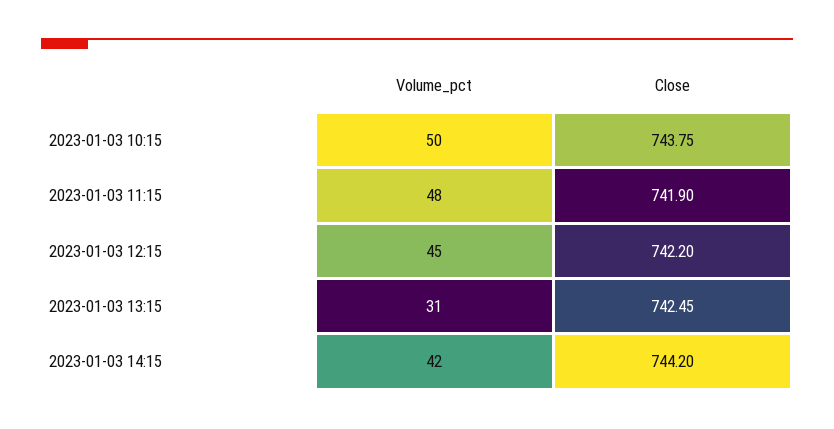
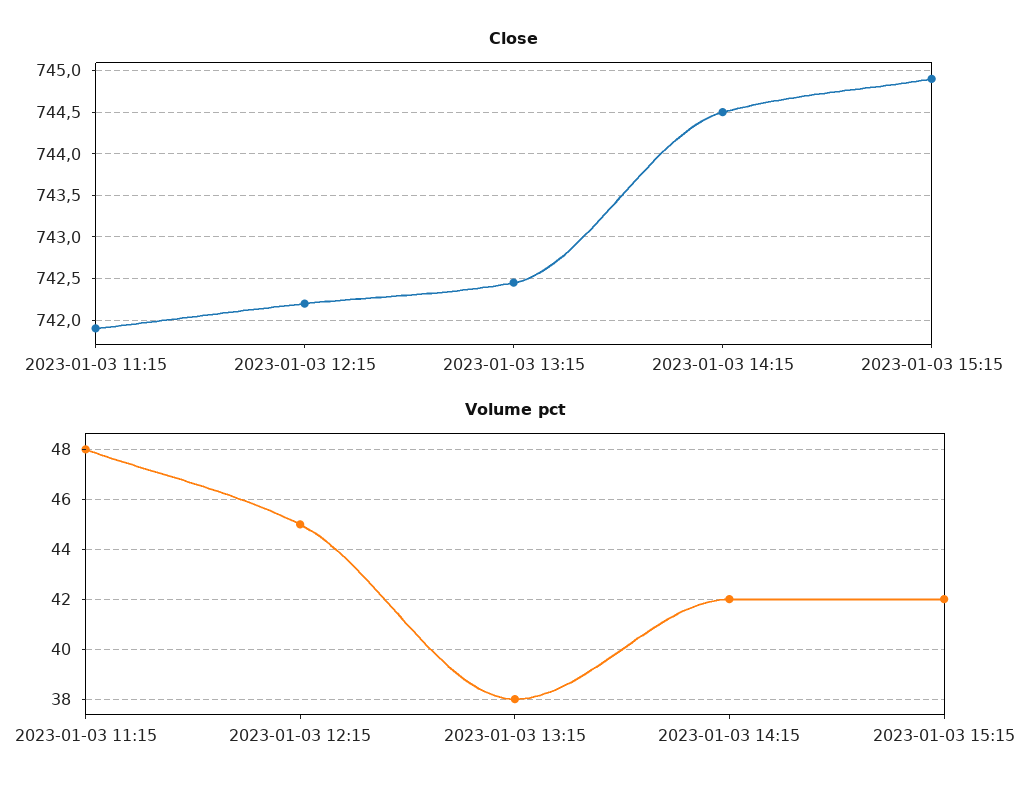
Volume_pct, 2023-01-03 10:15: 50 -> none
Close, 2023-01-03 10:15: 743.75 -> none
Volume_pct, 2023-01-03 13:15: 31 -> 38
Close, 2023-01-03 14:15: 744.2 -> 744.5
Close, 2023-01-03 15:15: none -> 744.9
Volume_pct, 2023-01-03 15:15: none -> 42

